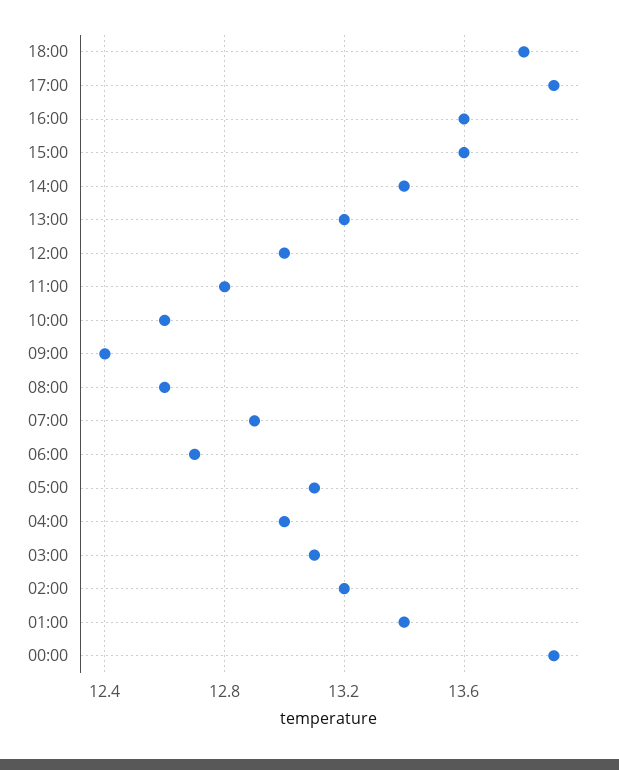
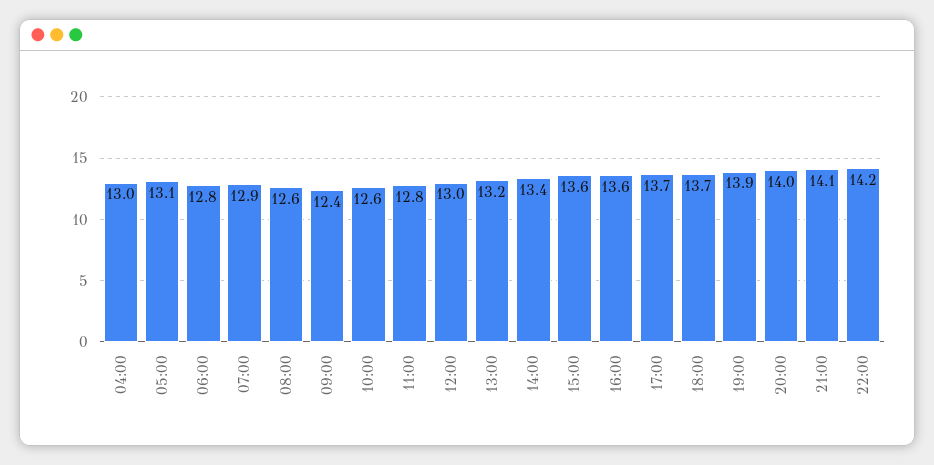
18:00: 13.8 -> 13.7
17:00: 13.9 -> 13.7
06:00: 12.7 -> 12.8
03:00: 13.1 -> none
02:00: 13.2 -> none
01:00: 13.4 -> none
00:00: 13.9 -> none
19:00: none -> 13.9
20:00: none -> 14
21:00: none -> 14.1
22:00: none -> 14.2

